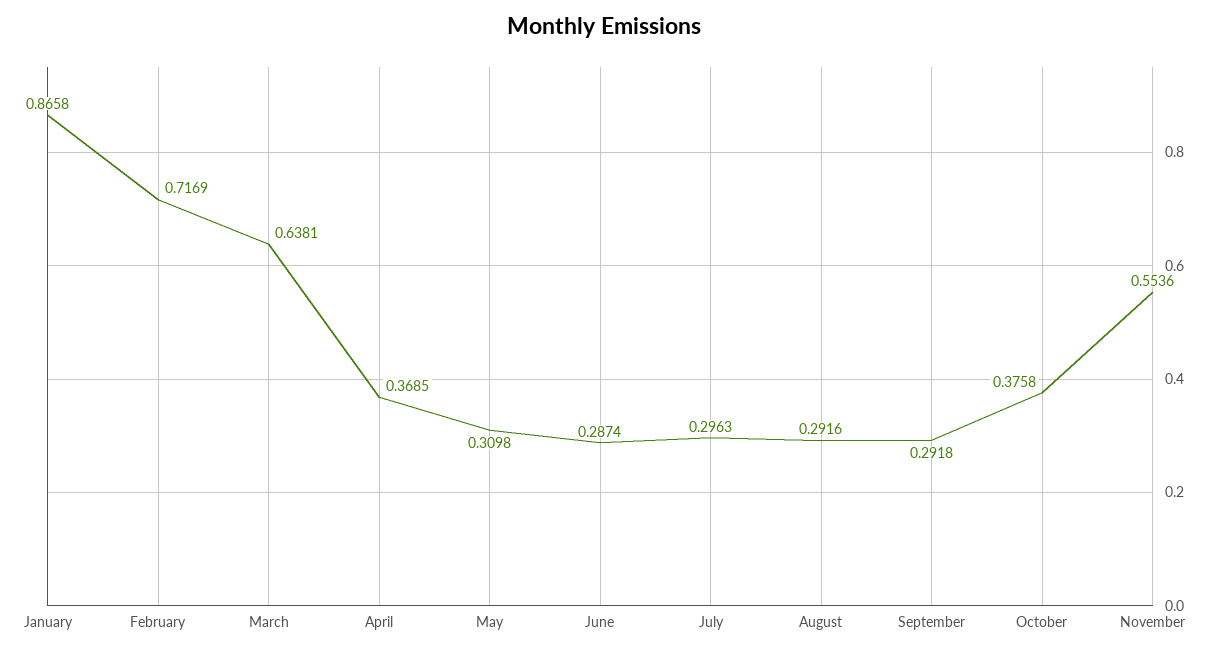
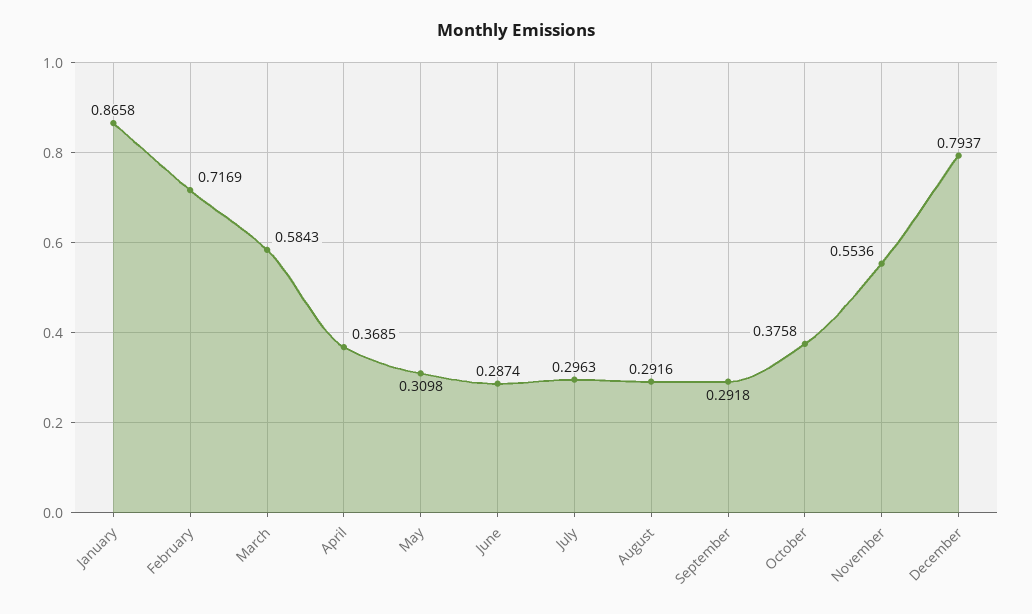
March: 0.6381 -> 0.5843
December: none -> 0.7937

